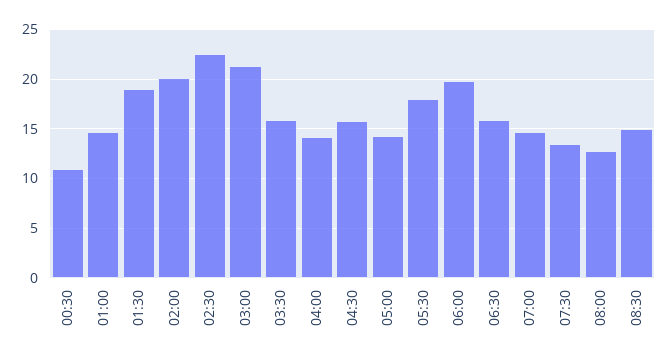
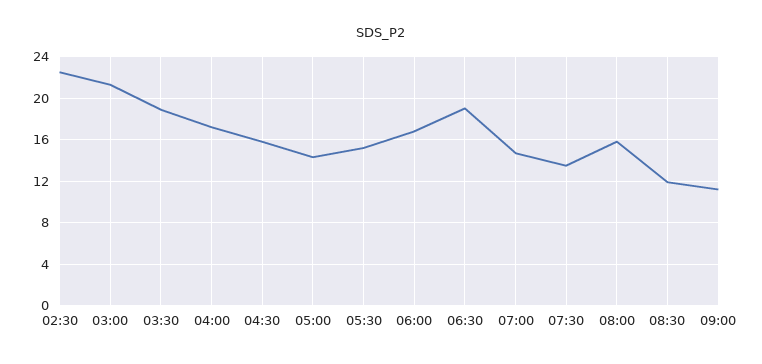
00:30: 11 -> none
01:00: 15 -> none
01:30: 19 -> none
02:00: 20 -> none
03:30: 16 -> 19
04:00: 14 -> 17
05:30: 18 -> 15
06:00: 20 -> 17
06:30: 16 -> 19
08:00: 13 -> 16
08:30: 15 -> 12
09:00: none -> 11

